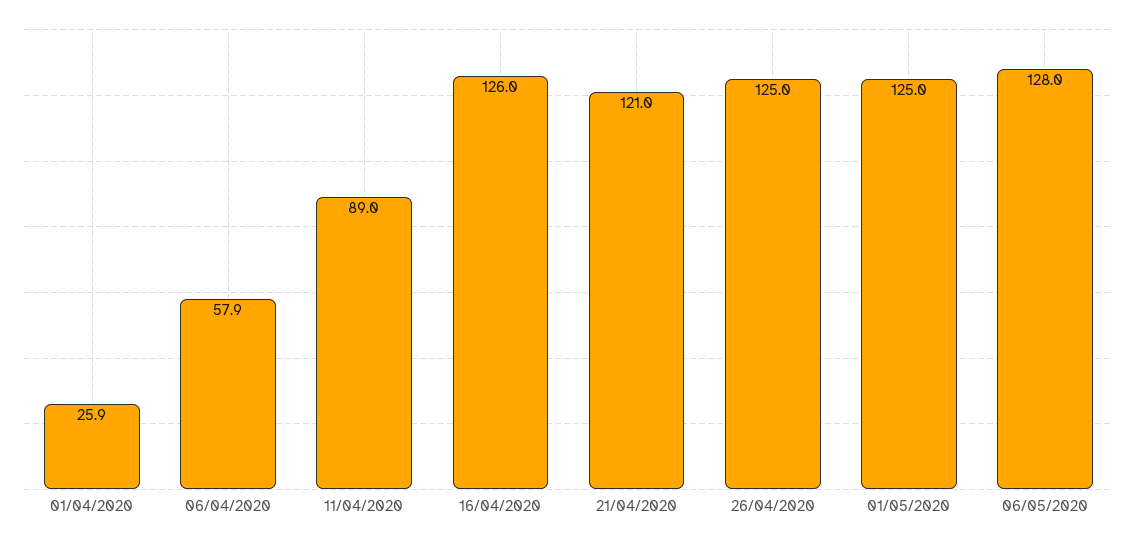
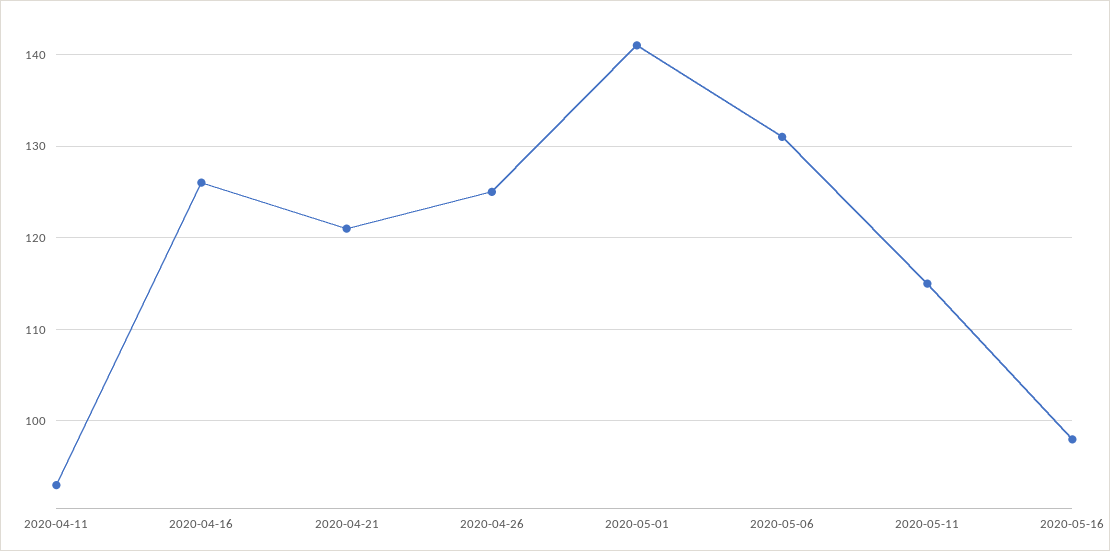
01/04/2020: 25.9 -> none
06/04/2020: 57.9 -> none
11/04/2020: 89 -> 93
01/05/2020: 125 -> 141
06/05/2020: 128 -> 131
2020-05-11: none -> 115
2020-05-16: none -> 98

